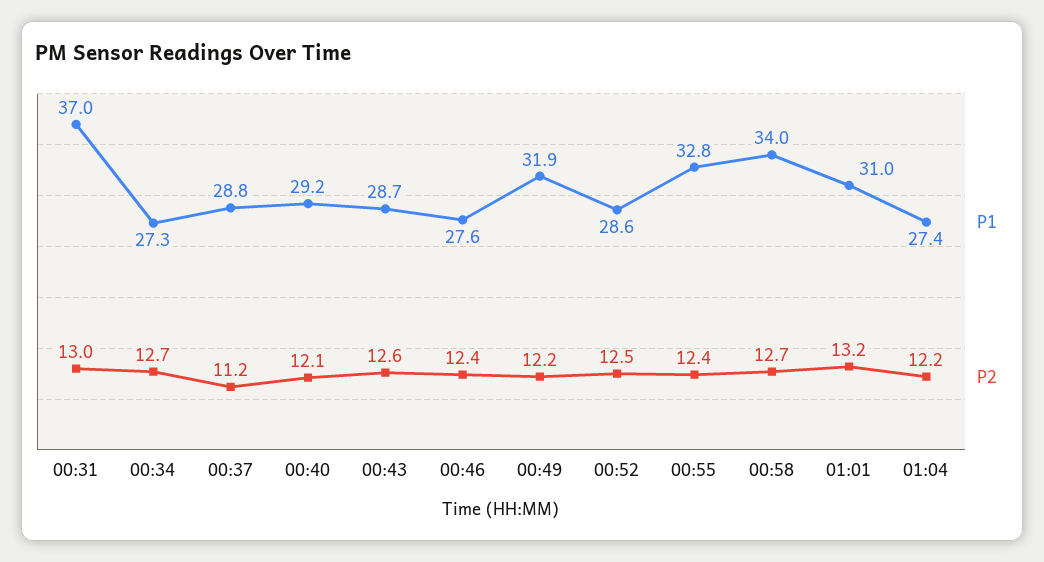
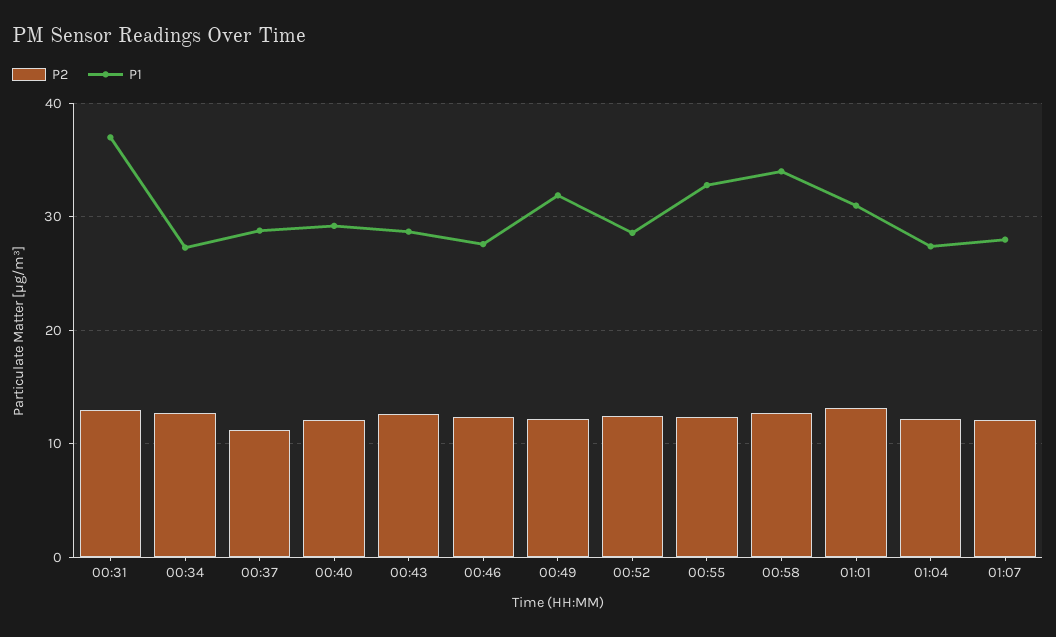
P2, 01:07: none -> 12
P1, 01:07: none -> 28

